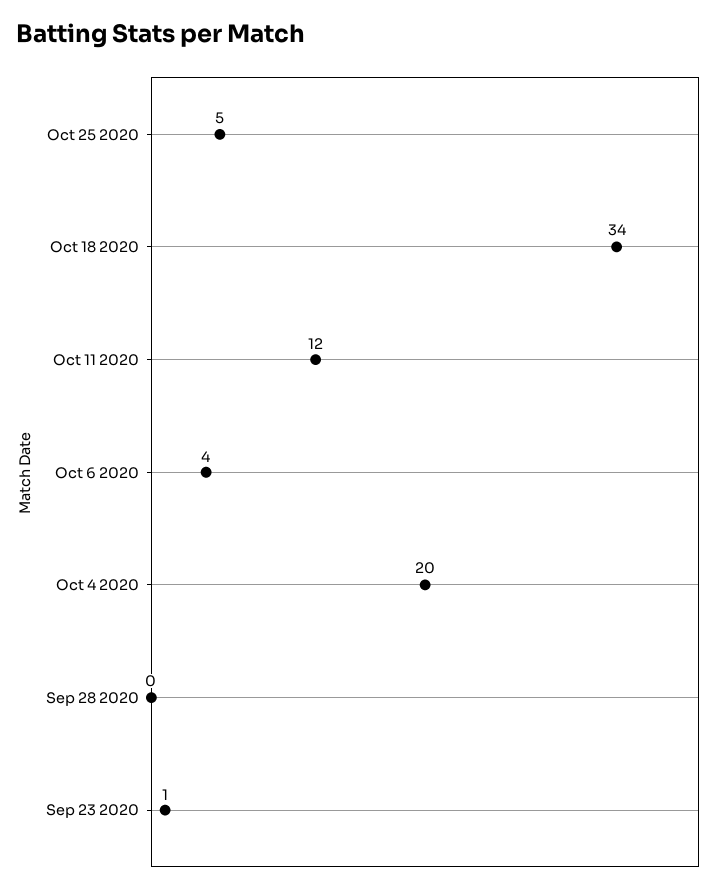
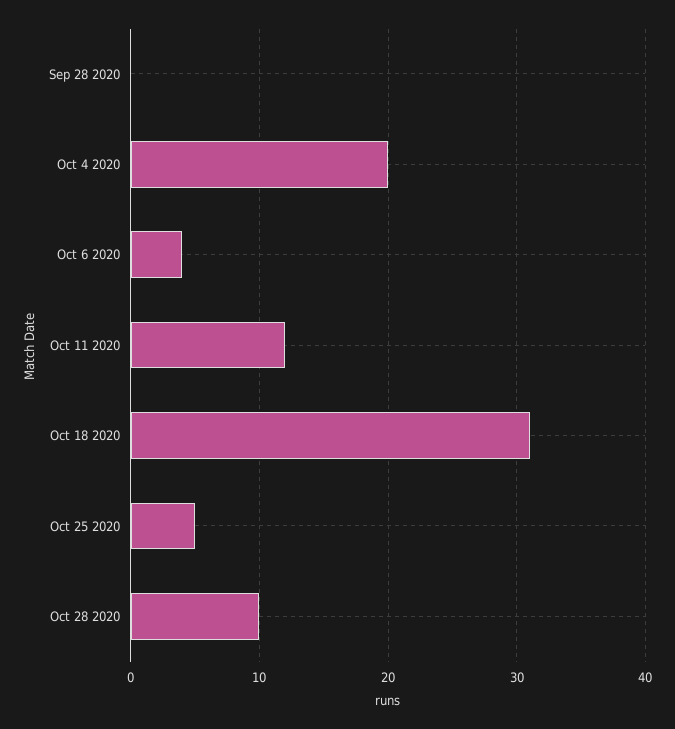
Oct 18 2020: 34 -> 31
Sep 23 2020: 1 -> none
Oct 28 2020: none -> 10

